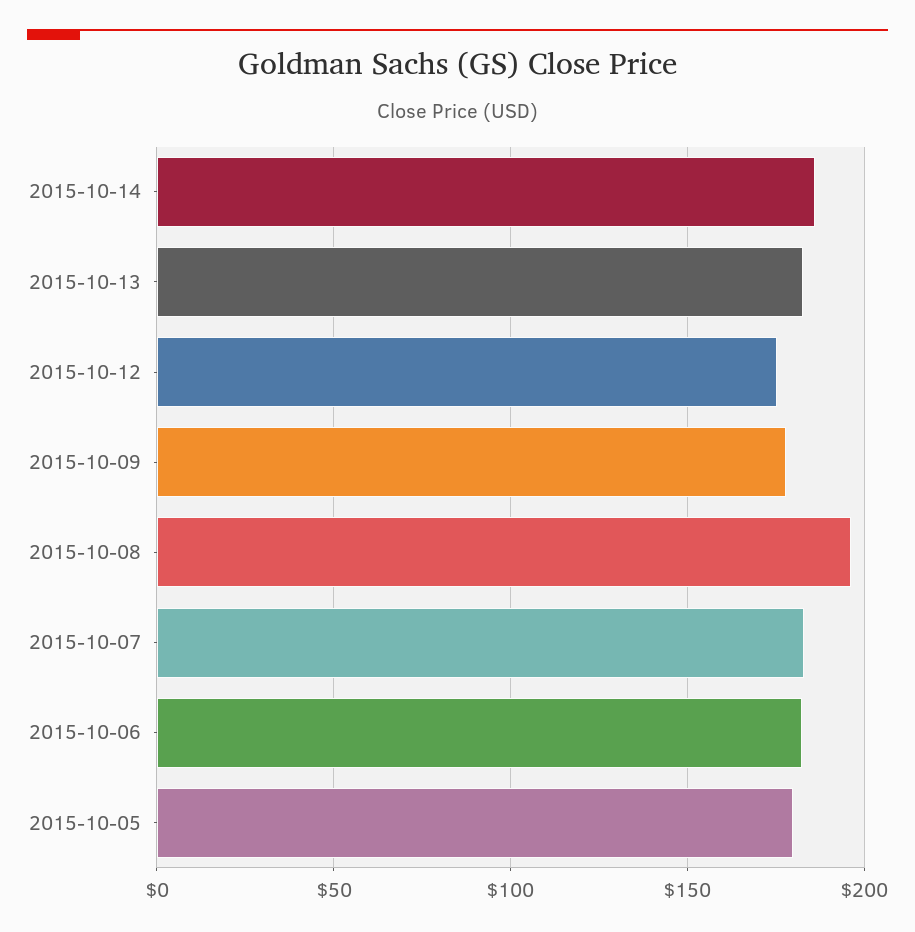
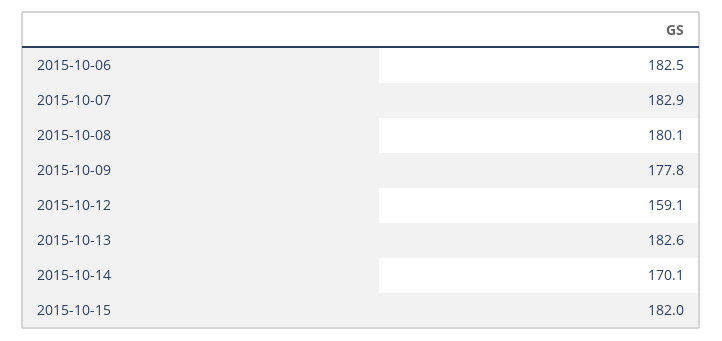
2015-10-14: 185 -> 170.1
2015-10-12: 175 -> 159.1
2015-10-08: 195 -> 180.1
2015-10-05: 180 -> none
2015-10-15: none -> 182

